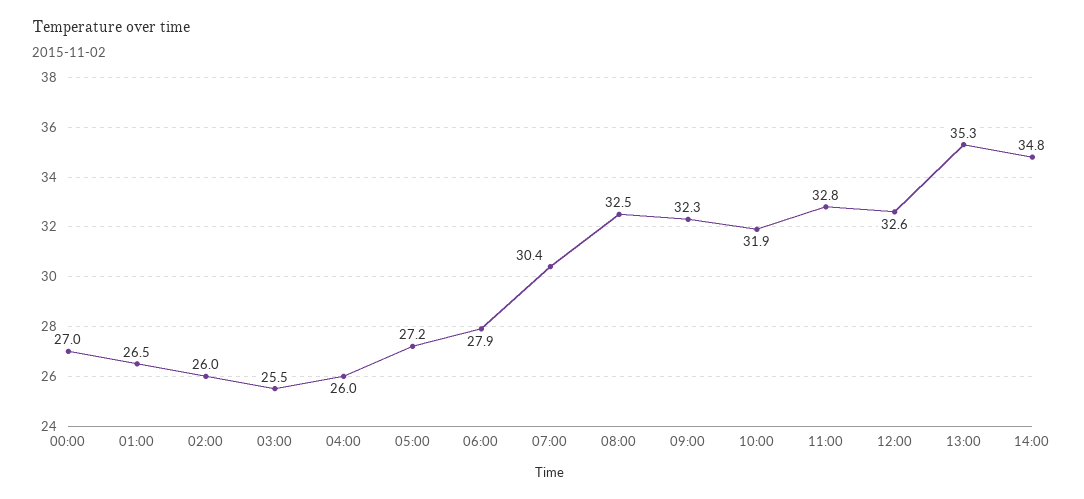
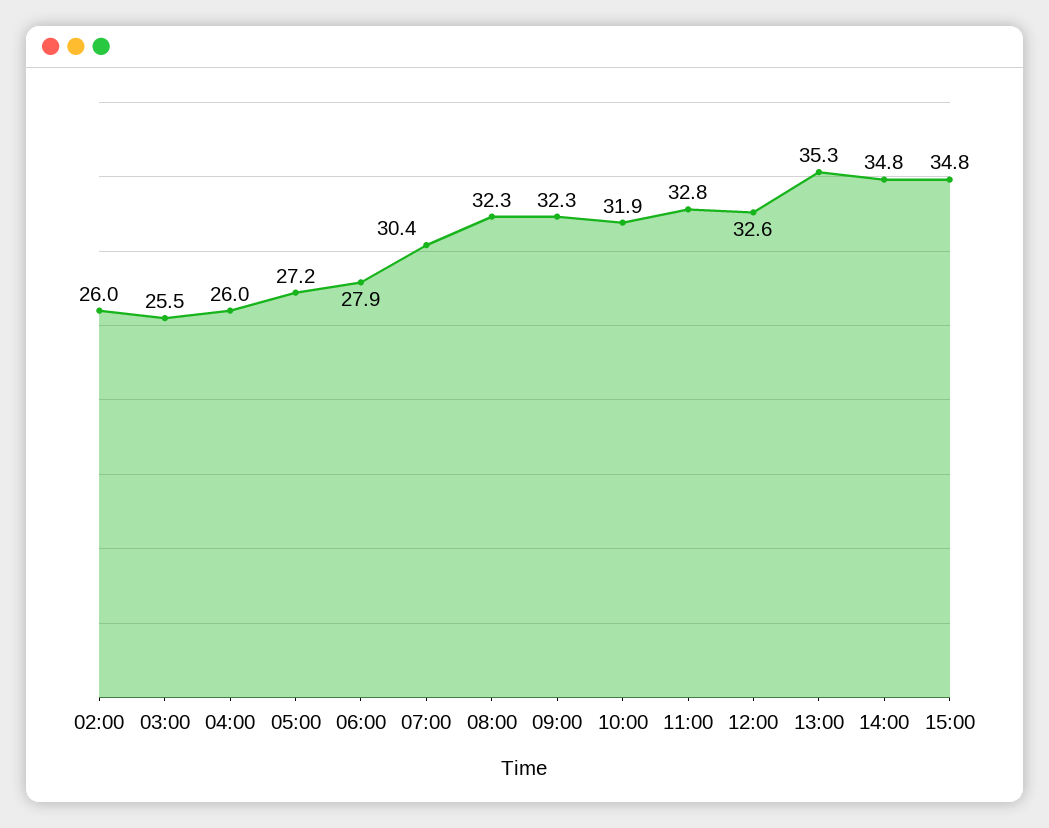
00:00: 27 -> none
01:00: 26.5 -> none
08:00: 32.5 -> 32.3
15:00: none -> 34.8

